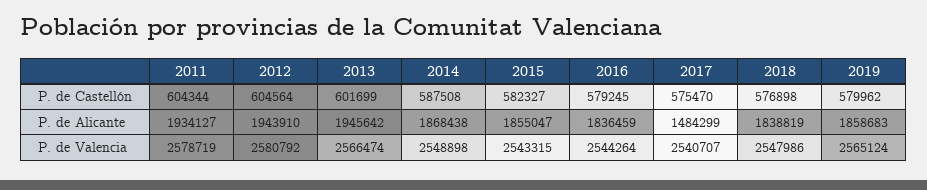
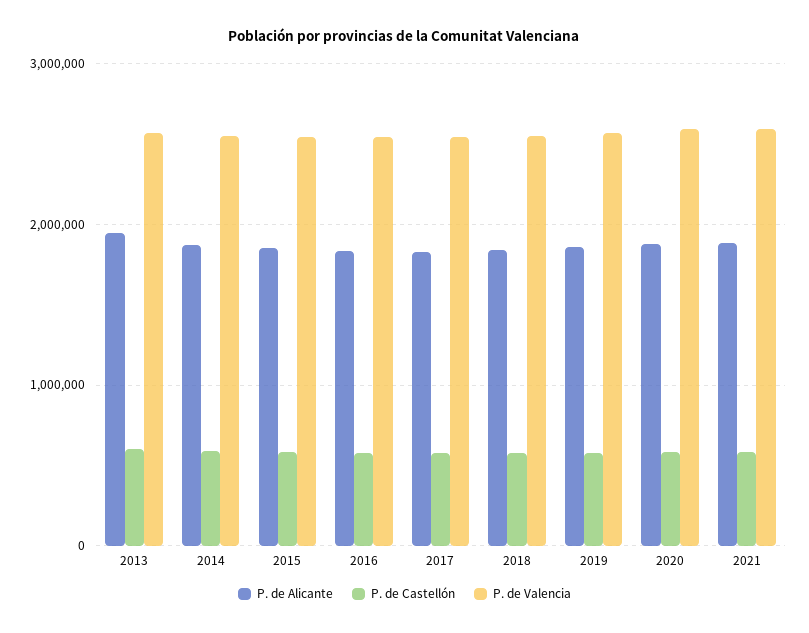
P. de Castellón, 2011: 604344 -> none
P. de Castellón, 2012: 604564 -> none
P. de Alicante, 2011: 1934127 -> none
P. de Alicante, 2012: 1943910 -> none
P. de Alicante, 2017: 1484299 -> 1800000
P. de Valencia, 2011: 2578719 -> none
P. de Valencia, 2012: 2580792 -> none
P. de Alicante, 2020: none -> 1900000
P. de Castellón, 2020: none -> 600000
P. de Valencia, 2020: none -> 2600000
P. de Alicante, 2021: none -> 1900000
P. de Castellón, 2021: none -> 600000
P. de Valencia, 2021: none -> 2600000

